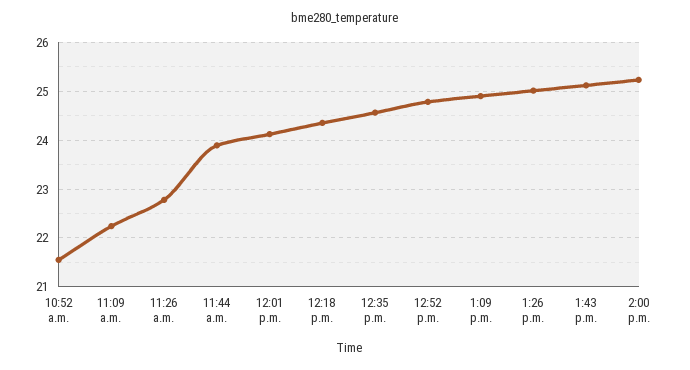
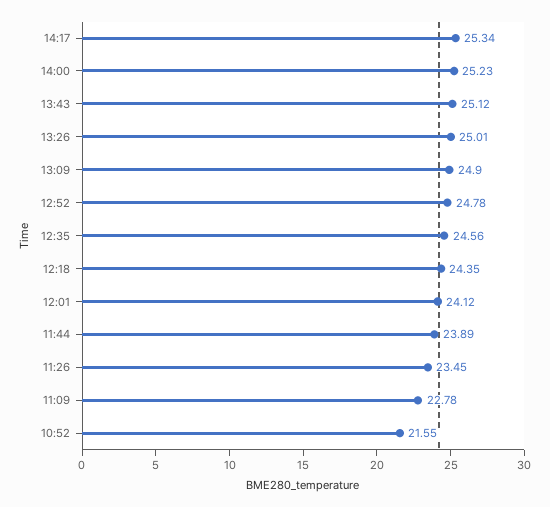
11:09 a.m.: 22.2 -> 22.78
11:26 a.m.: 22.8 -> 23.45
14:17: none -> 25.34

